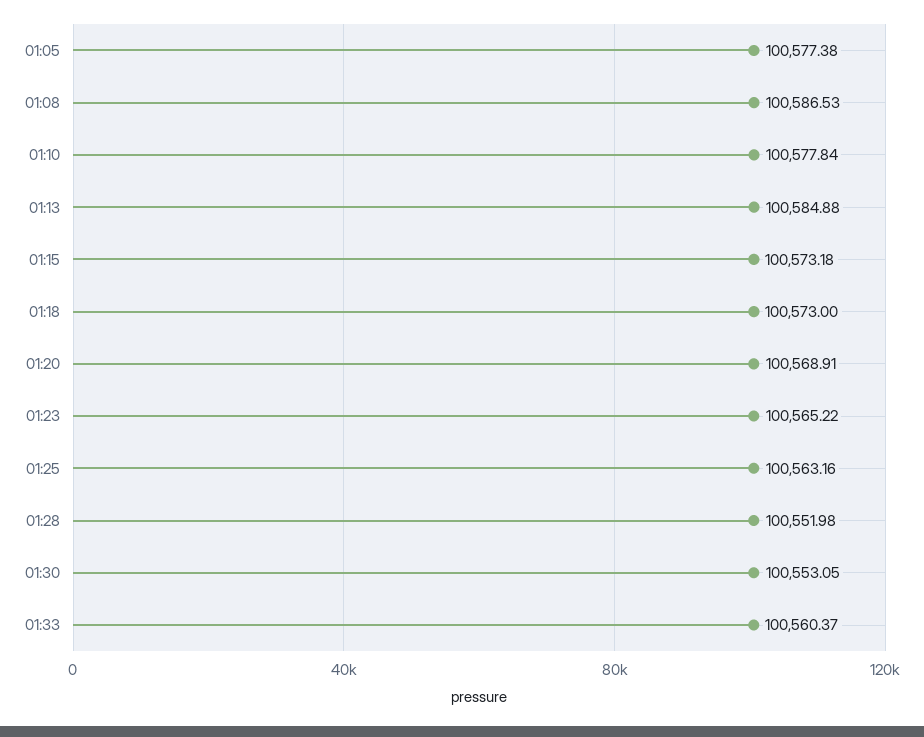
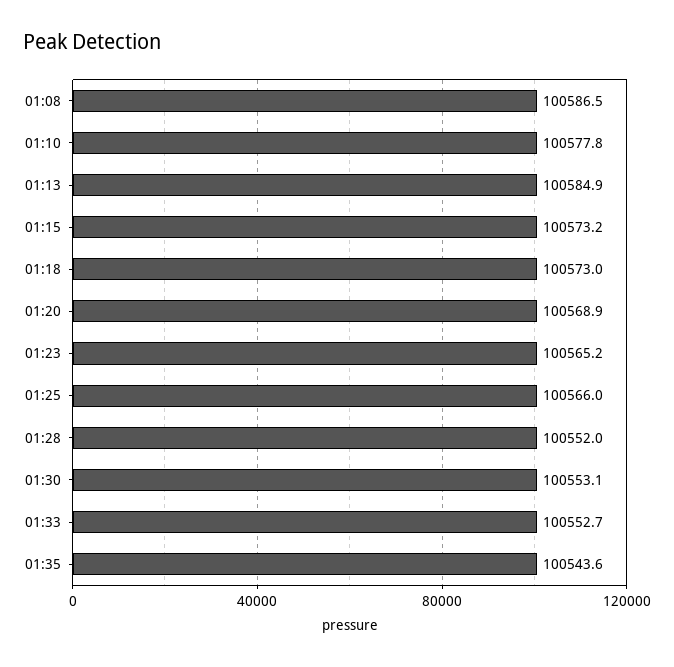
01:05: 100577.38 -> none
01:25: 100563.16 -> 100566
01:33: 100560.37 -> 100552.7
01:35: none -> 100543.6

